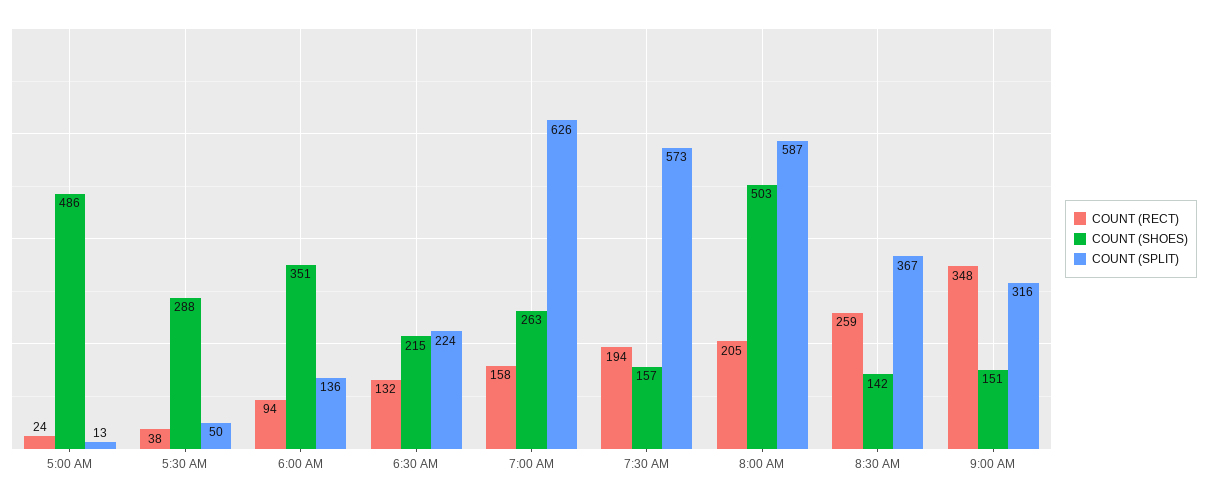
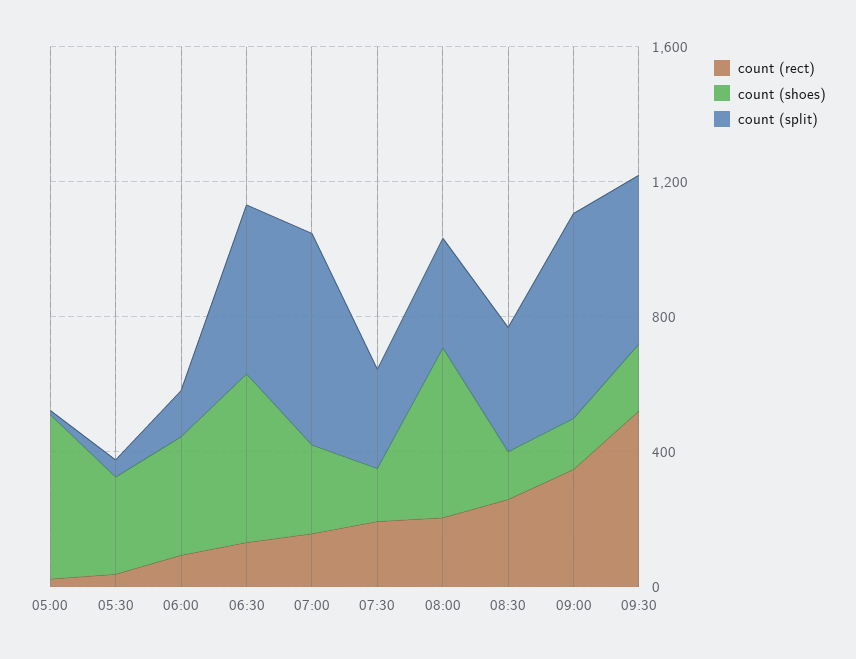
COUNT (SHOES), 6:30 AM: 215 -> 500
COUNT (SPLIT), 6:30 AM: 224 -> 500
COUNT (SPLIT), 7:30 AM: 573 -> 300
COUNT (SPLIT), 8:00 AM: 587 -> 300
COUNT (SPLIT), 9:00 AM: 316 -> 600
COUNT (RECT), 09:30: none -> 500
COUNT (SHOES), 09:30: none -> 200
COUNT (SPLIT), 09:30: none -> 500

